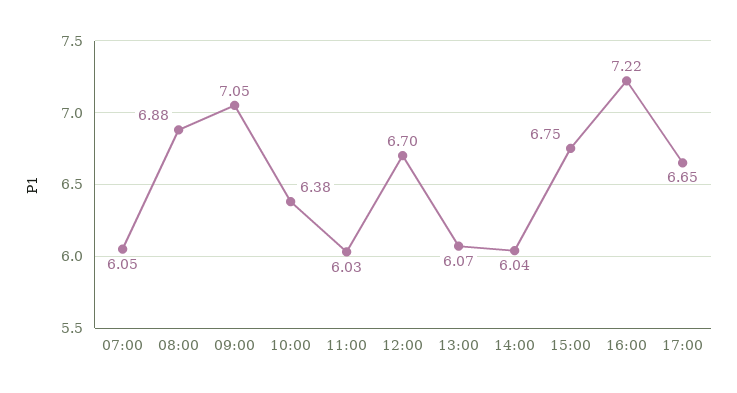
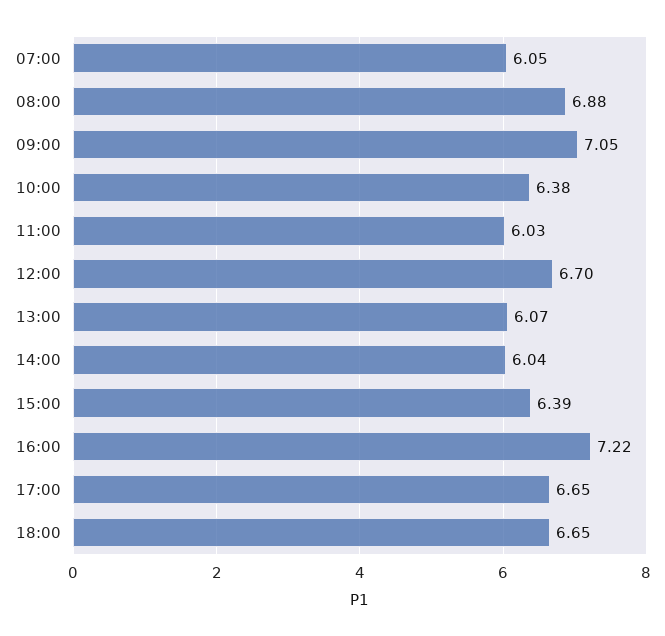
15:00: 6.75 -> 6.39
18:00: none -> 6.65

